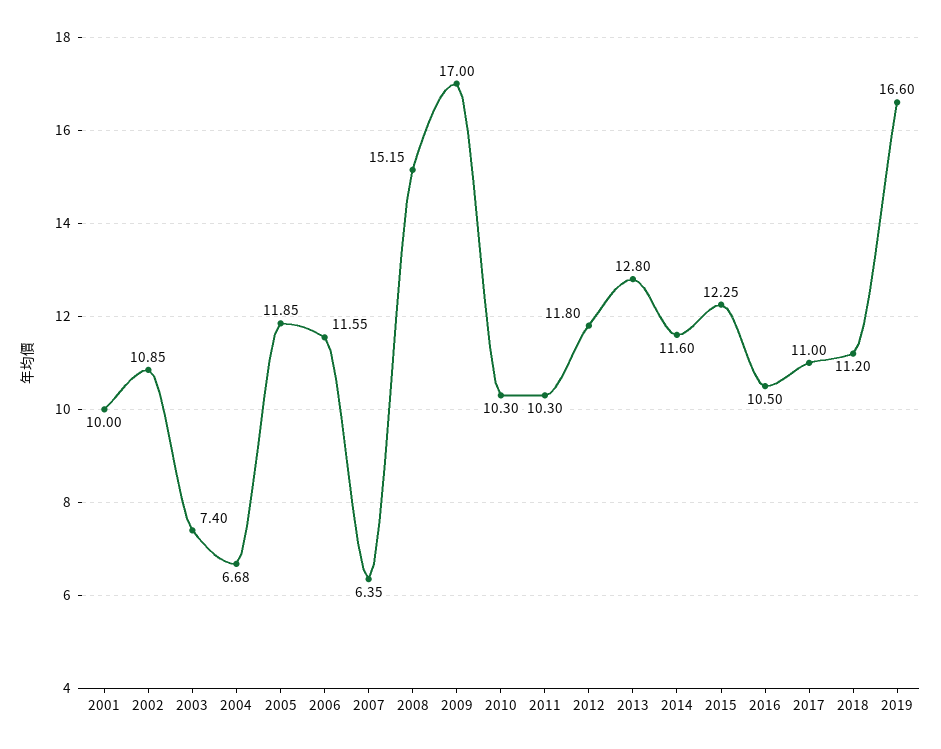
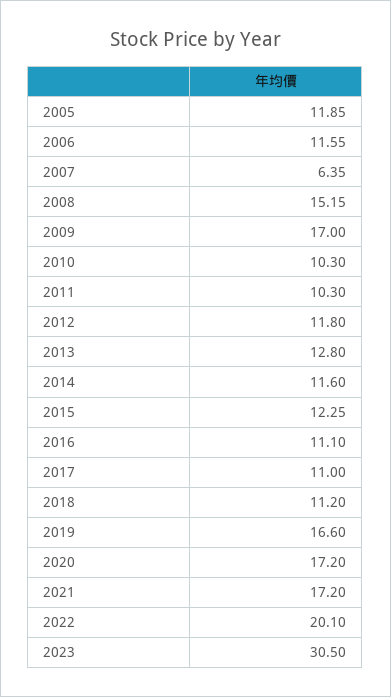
2001: 10 -> none
2002: 10.85 -> none
2003: 7.4 -> none
2004: 6.68 -> none
2016: 10.5 -> 11.1
2020: none -> 17.2
2021: none -> 17.2
2022: none -> 20.1
2023: none -> 30.5

